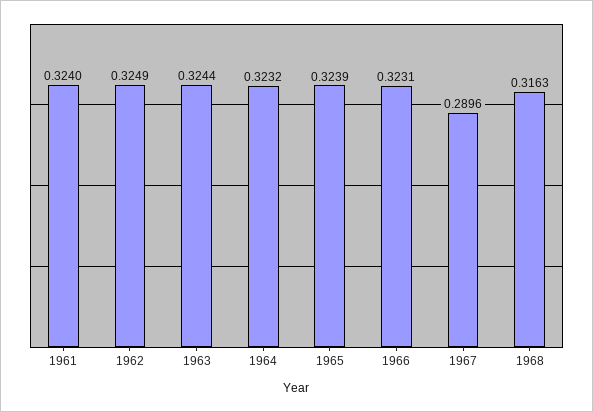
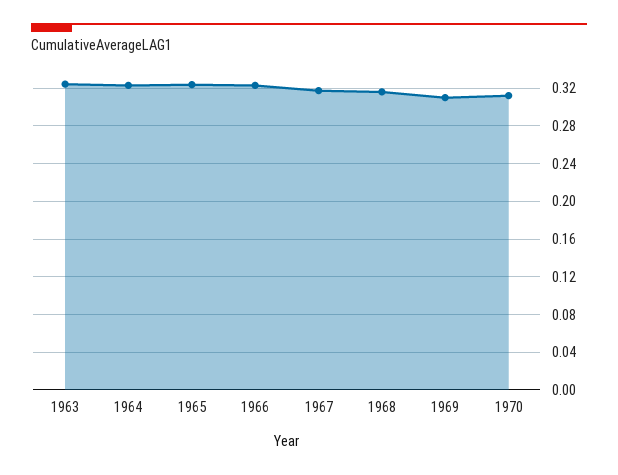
1961: 0.324 -> none
1962: 0.3249 -> none
1967: 0.2896 -> 0.32
1969: none -> 0.31
1970: none -> 0.31

